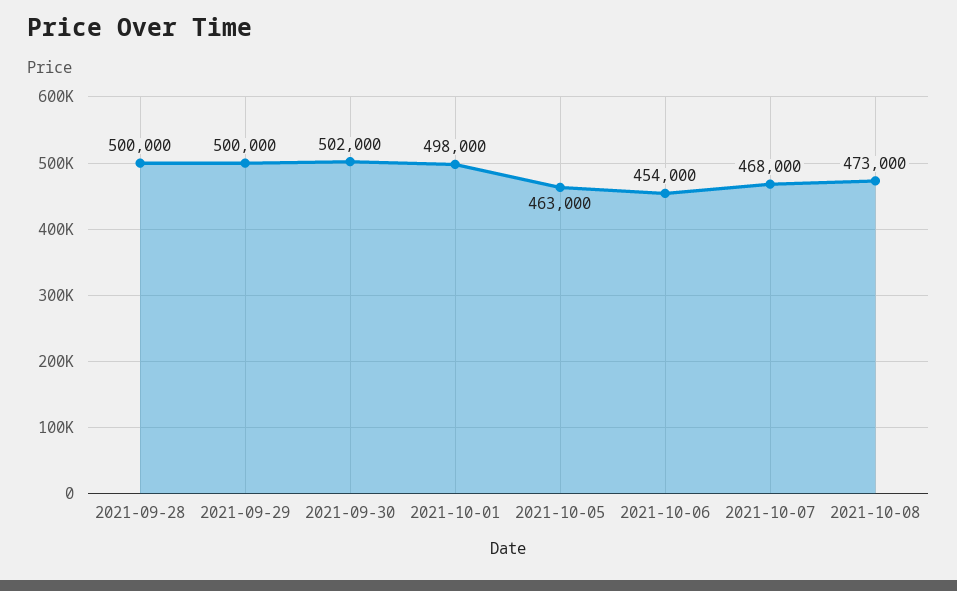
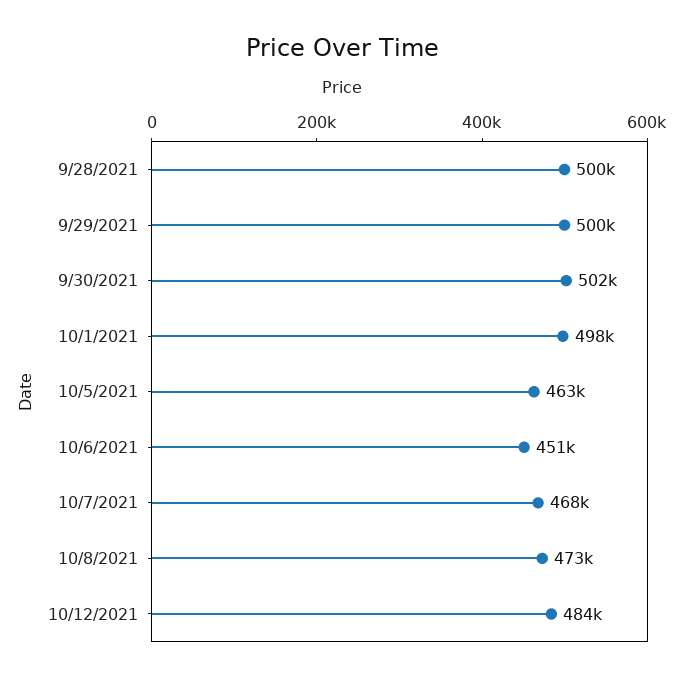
2021-10-06: 454000 -> 451000
10/12/2021: none -> 484000

